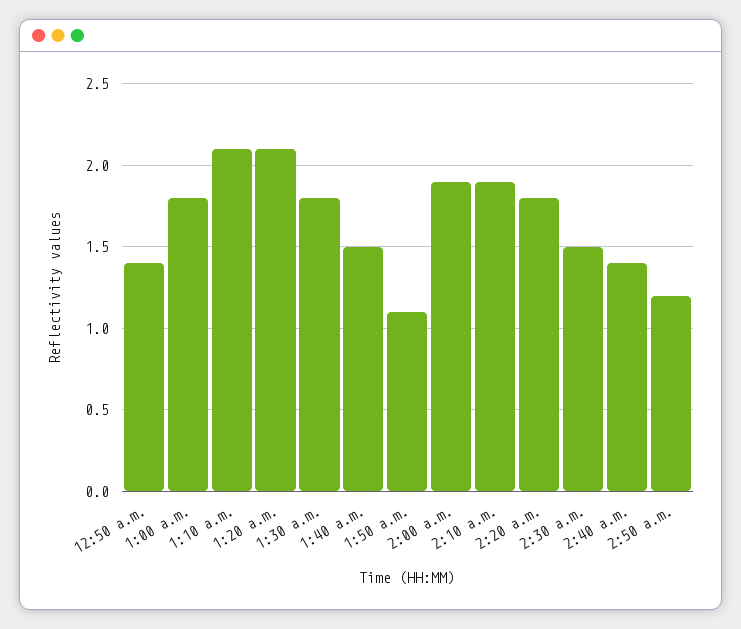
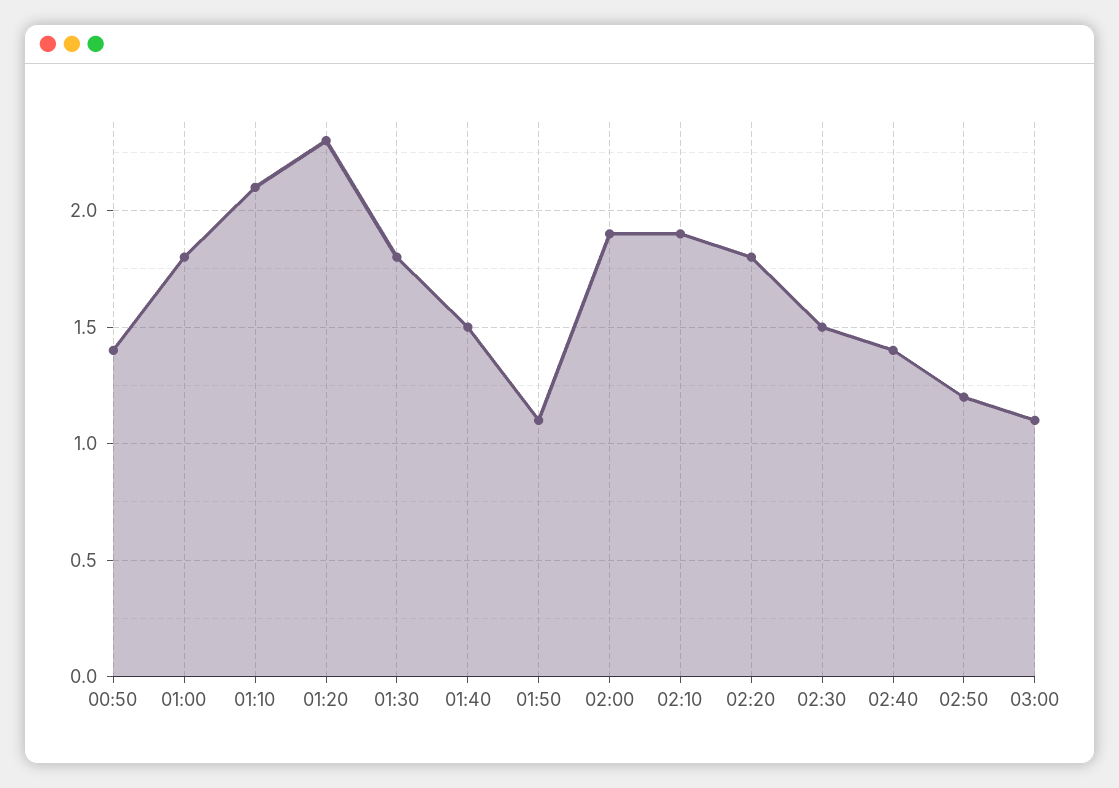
1:20 a.m.: 2.1 -> 2.3
03:00: none -> 1.1

